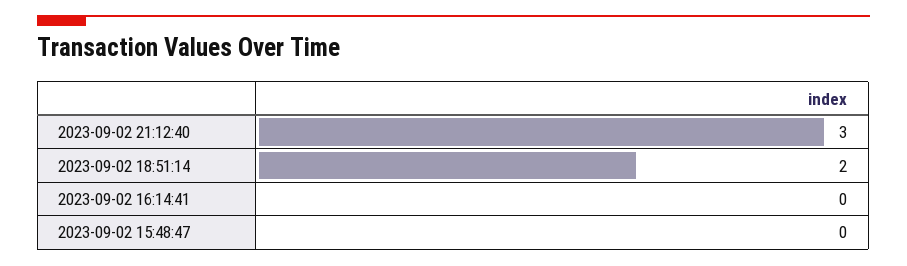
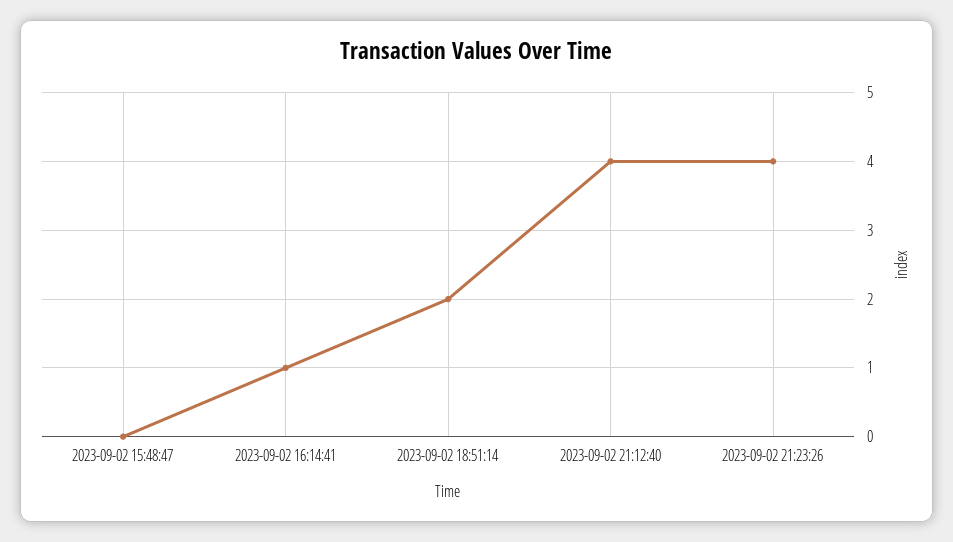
2023-09-02 21:12:40: 3 -> 4
2023-09-02 16:14:41: 0 -> 1
2023-09-02 21:23:26: none -> 4

